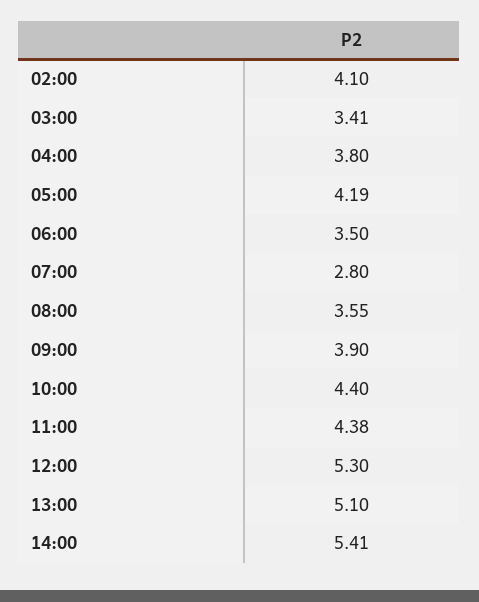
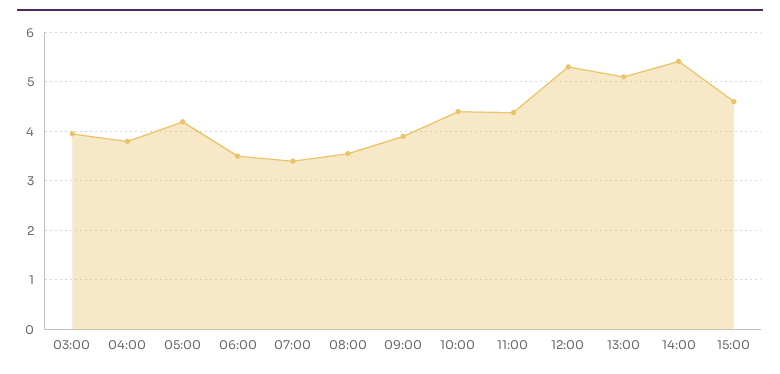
02:00: 4.1 -> none
03:00: 3.41 -> 4
07:00: 2.8 -> 3.4
15:00: none -> 4.6

